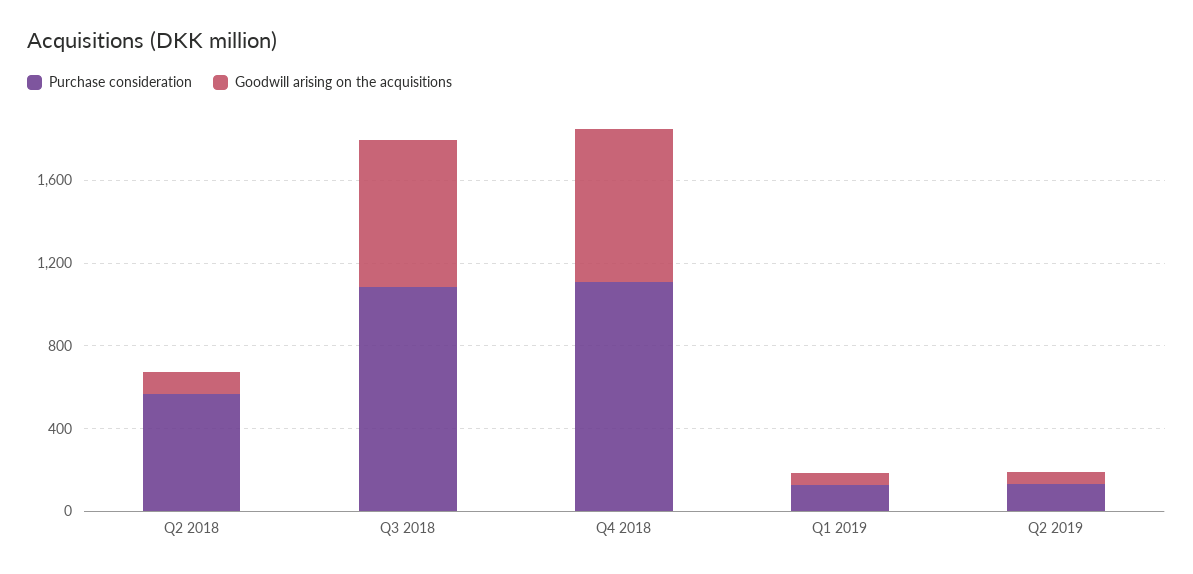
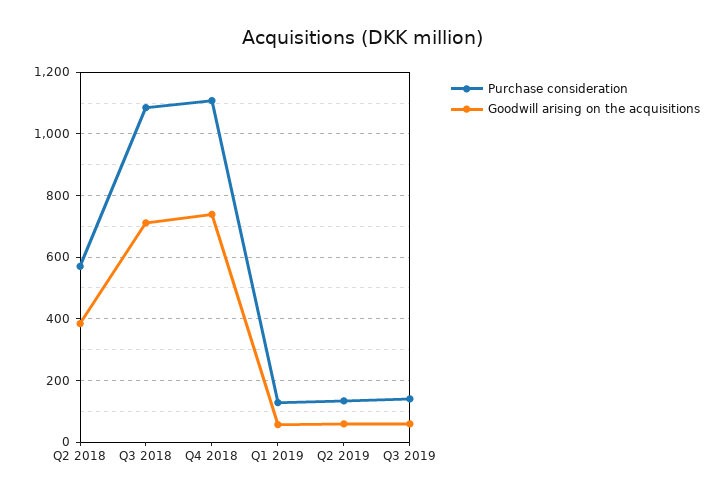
Goodwill arising on the acquisitions, Q2 2018: 100 -> 380
Purchase consideration, Q3 2019: none -> 140
Goodwill arising on the acquisitions, Q3 2019: none -> 60

